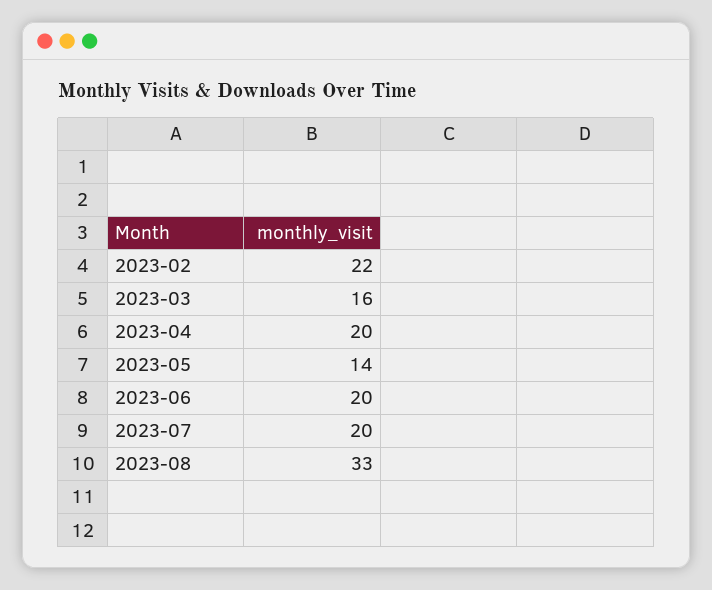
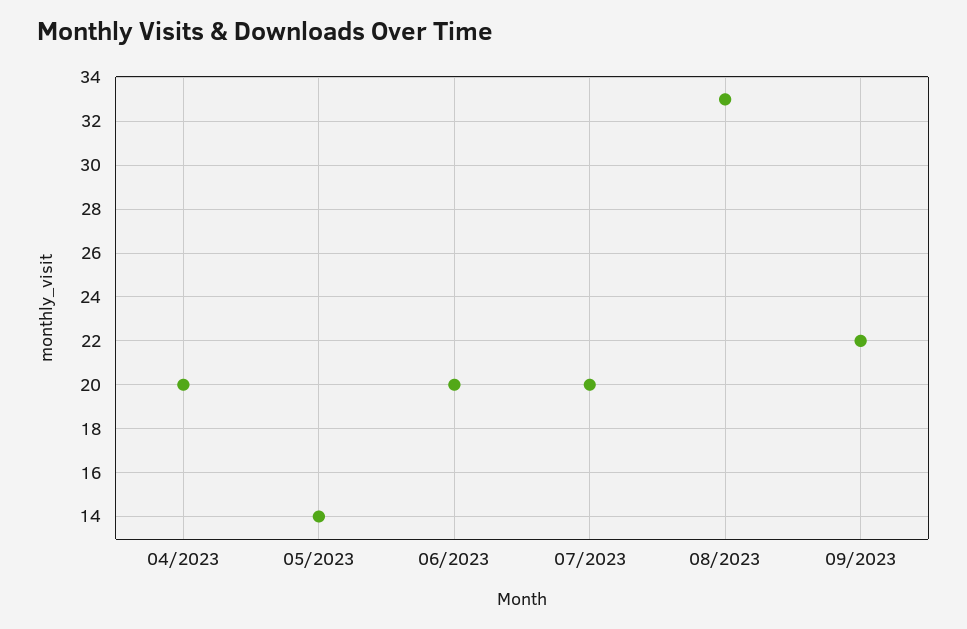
2023-02: 22 -> none
2023-03: 16 -> none
09/2023: none -> 22

